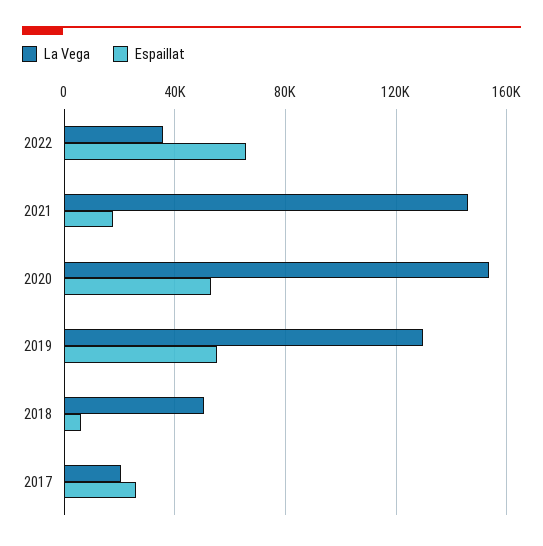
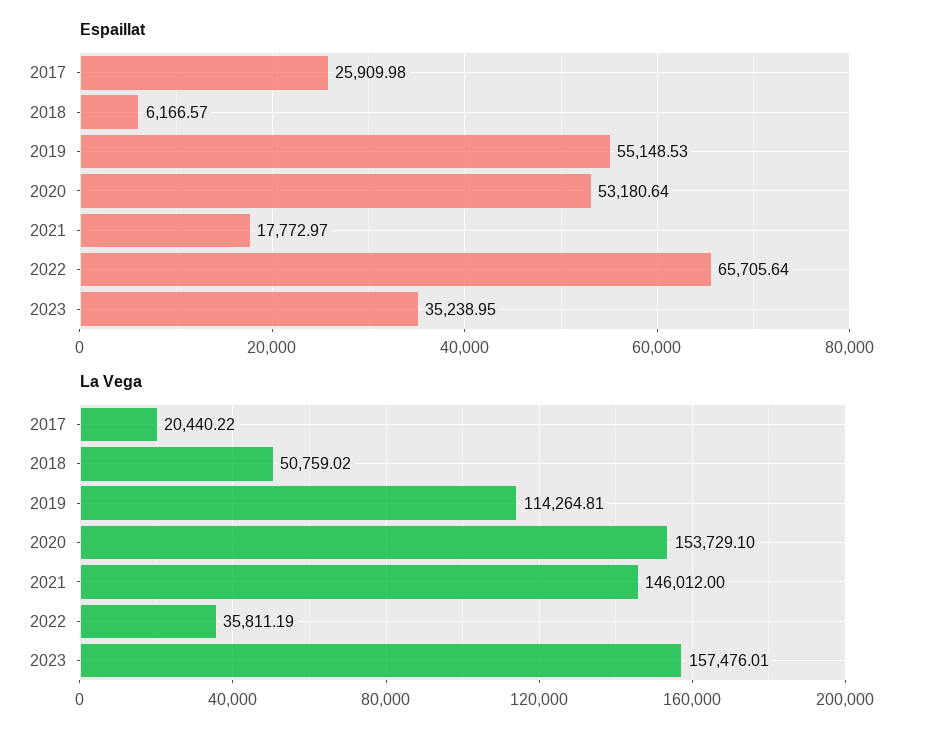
La Vega, 2019: 130000 -> 114264.81
Espaillat, 2023: none -> 35238.95
La Vega, 2023: none -> 157476.01

